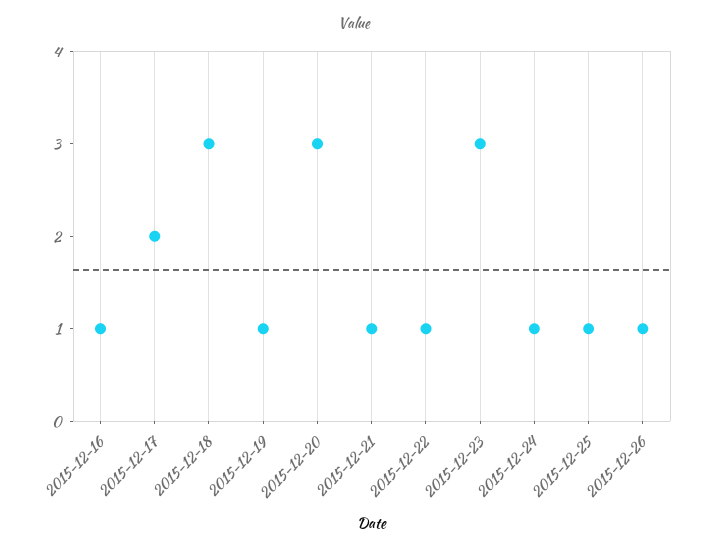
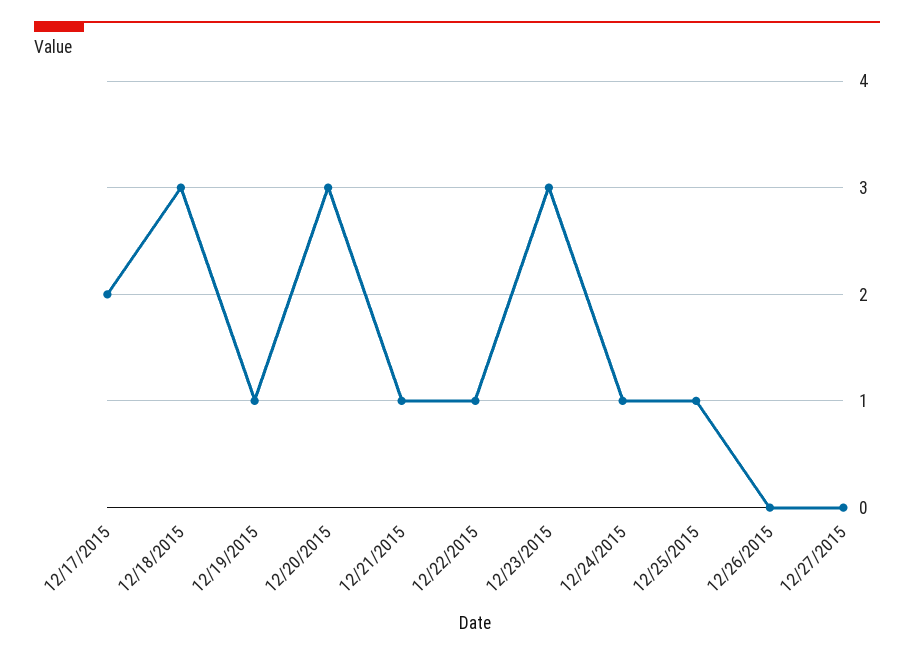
2015-12-16: 1 -> none
2015-12-26: 1 -> 0
12/27/2015: none -> 0

